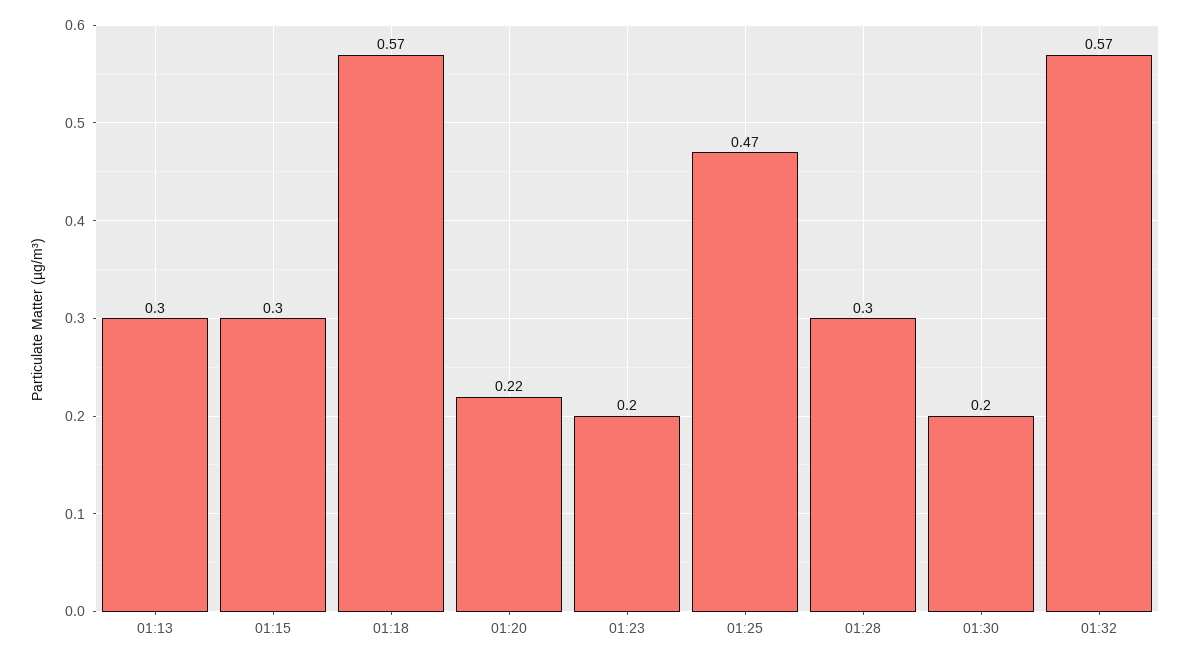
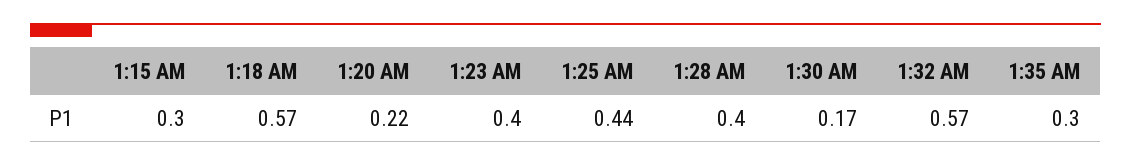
01:13: 0.3 -> none
01:23: 0.2 -> 0.4
01:25: 0.47 -> 0.44
01:28: 0.3 -> 0.4
01:30: 0.2 -> 0.17
1:35 AM: none -> 0.3

